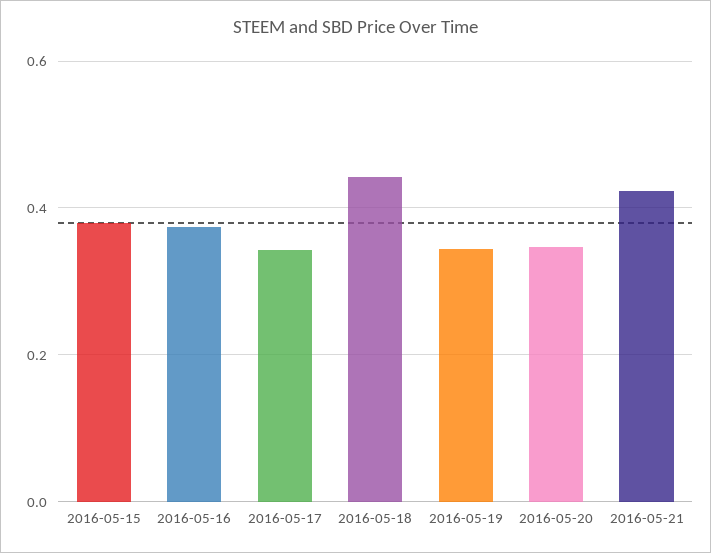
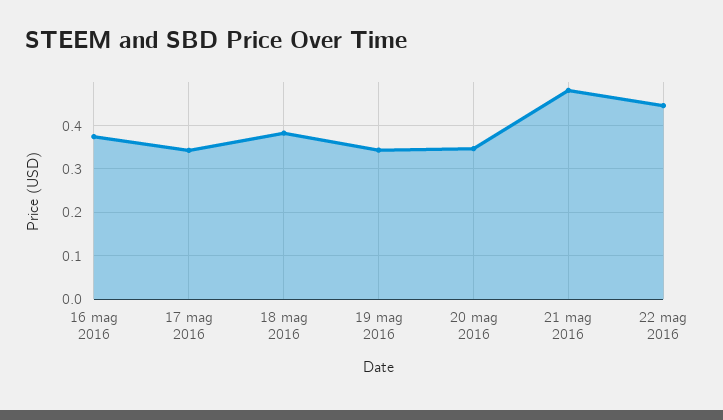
2016-05-15: 0.38 -> none
2016-05-18: 0.44 -> 0.38
2016-05-21: 0.42 -> 0.48
22 mag 2016: none -> 0.44

